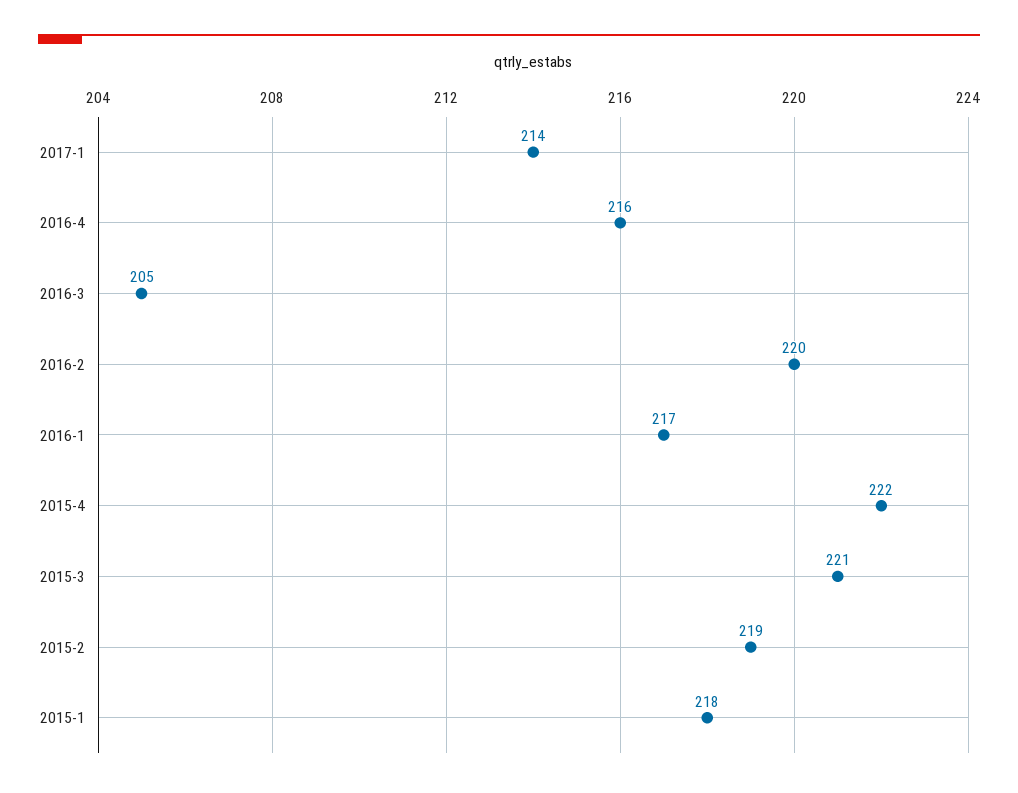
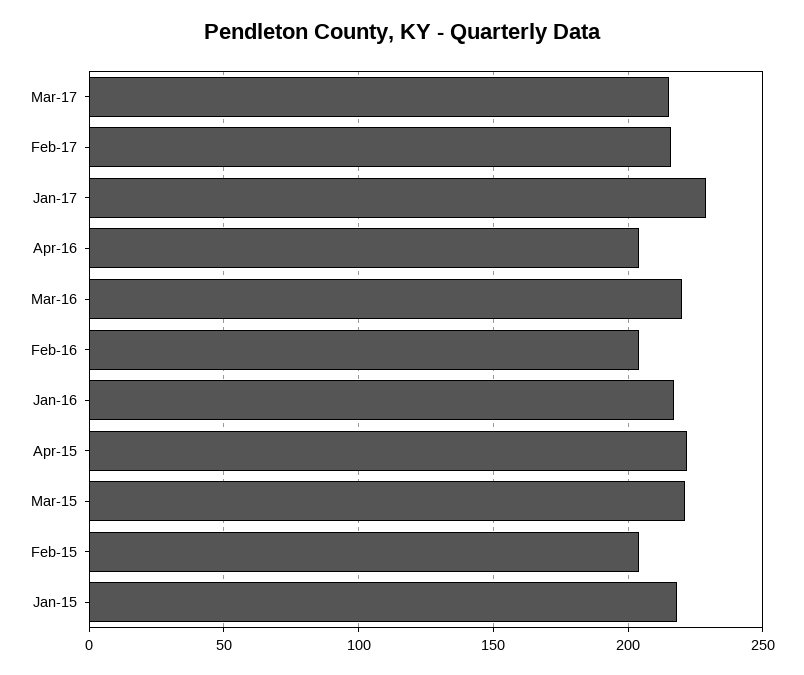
2017-1: 214 -> 230
2016-4: 216 -> 205
2016-3: 205 -> 220
2016-2: 220 -> 205
2015-2: 219 -> 205
Mar-17: none -> 215
Feb-17: none -> 215

